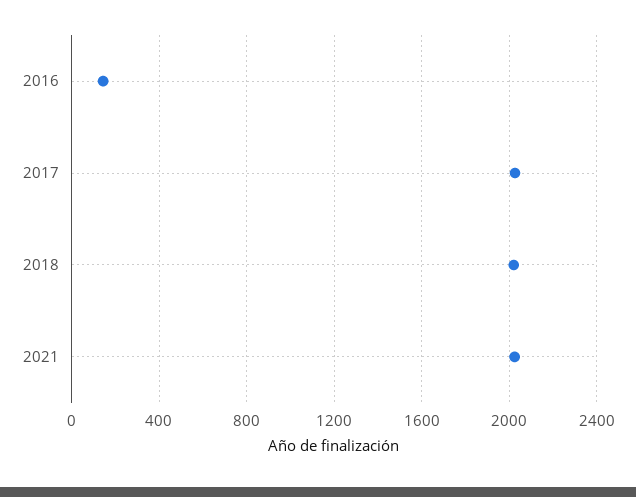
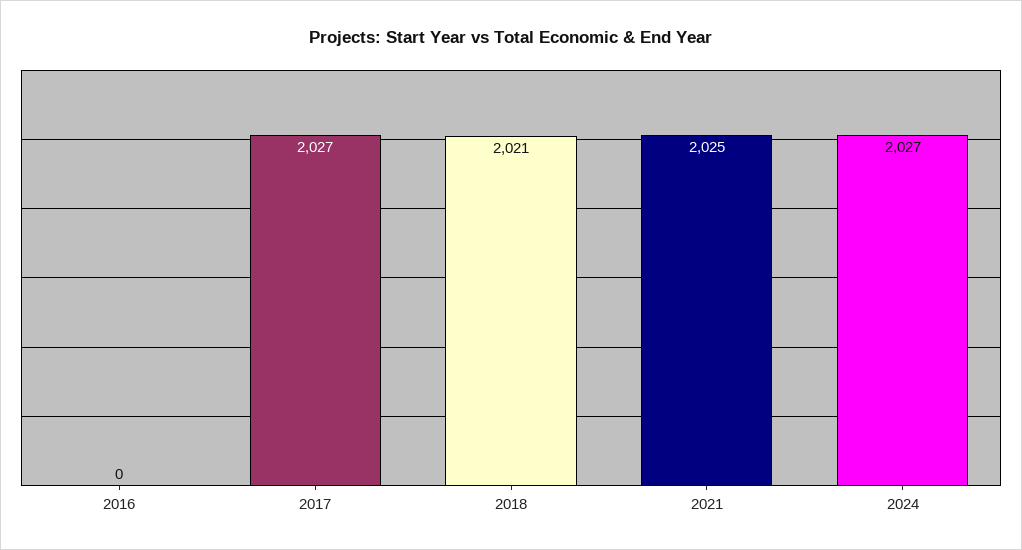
2016: 150 -> 0
2024: none -> 2027

